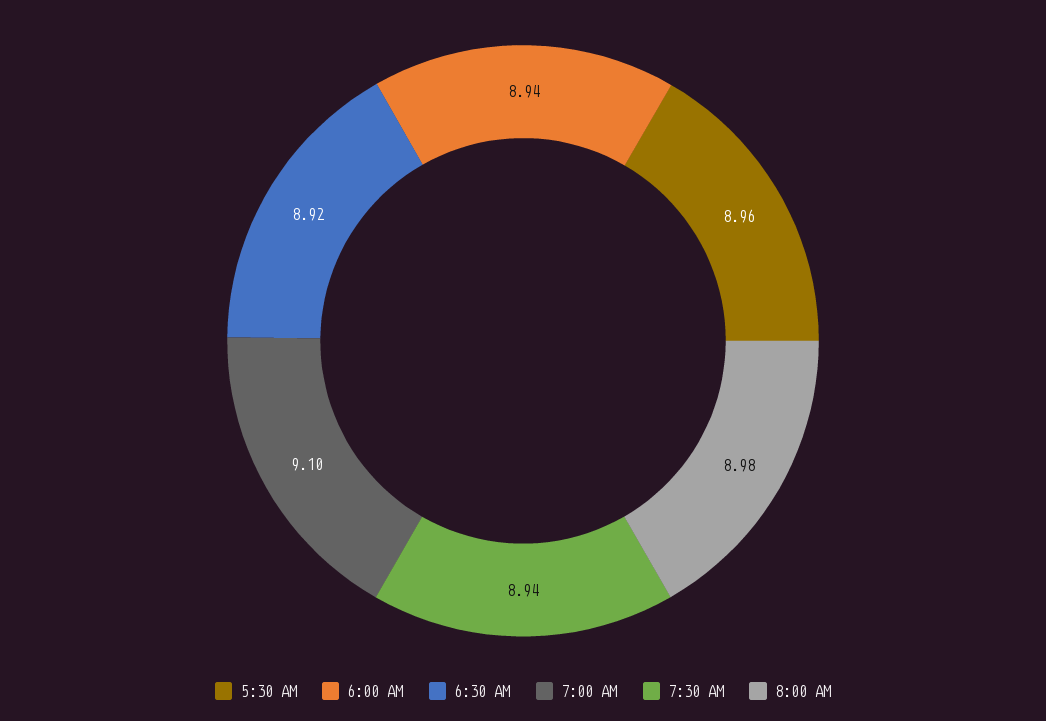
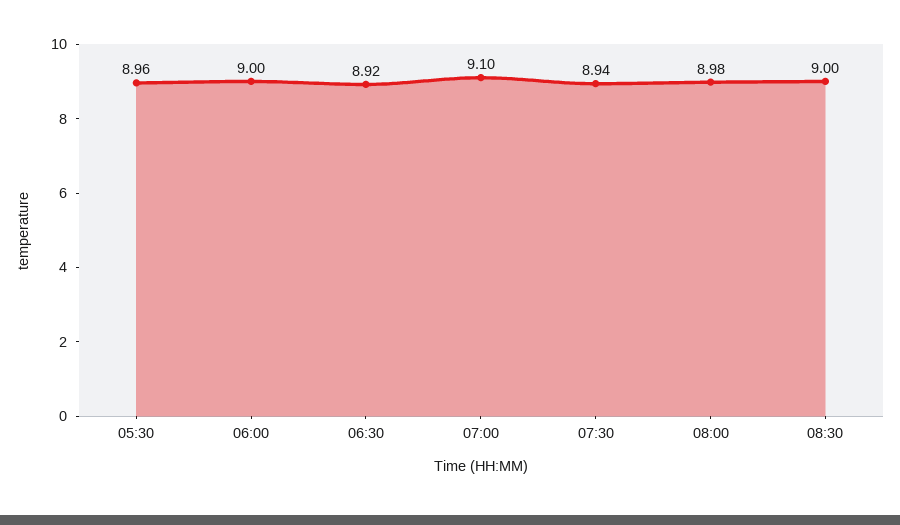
6:00 AM: 8.94 -> 9
08:30: none -> 9

